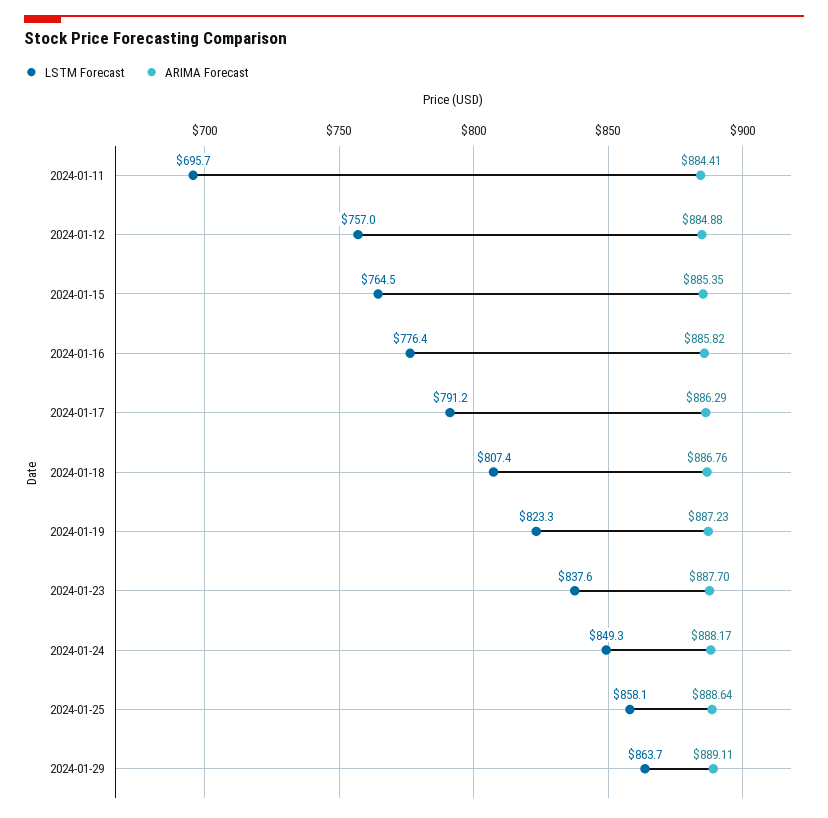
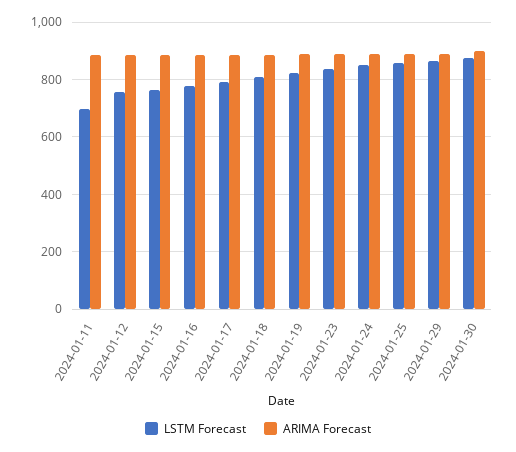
LSTM Forecast, 2024-01-30: none -> 875
ARIMA Forecast, 2024-01-30: none -> 900

